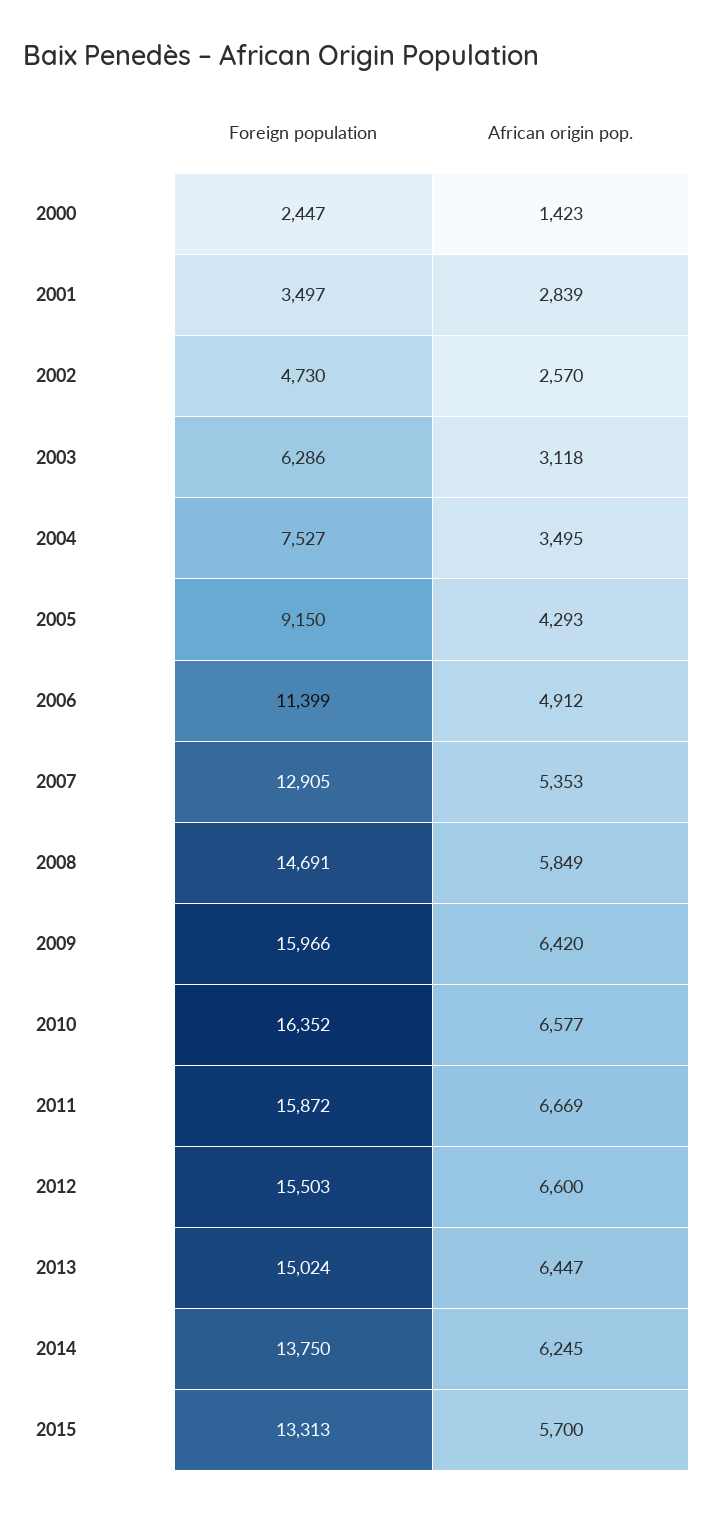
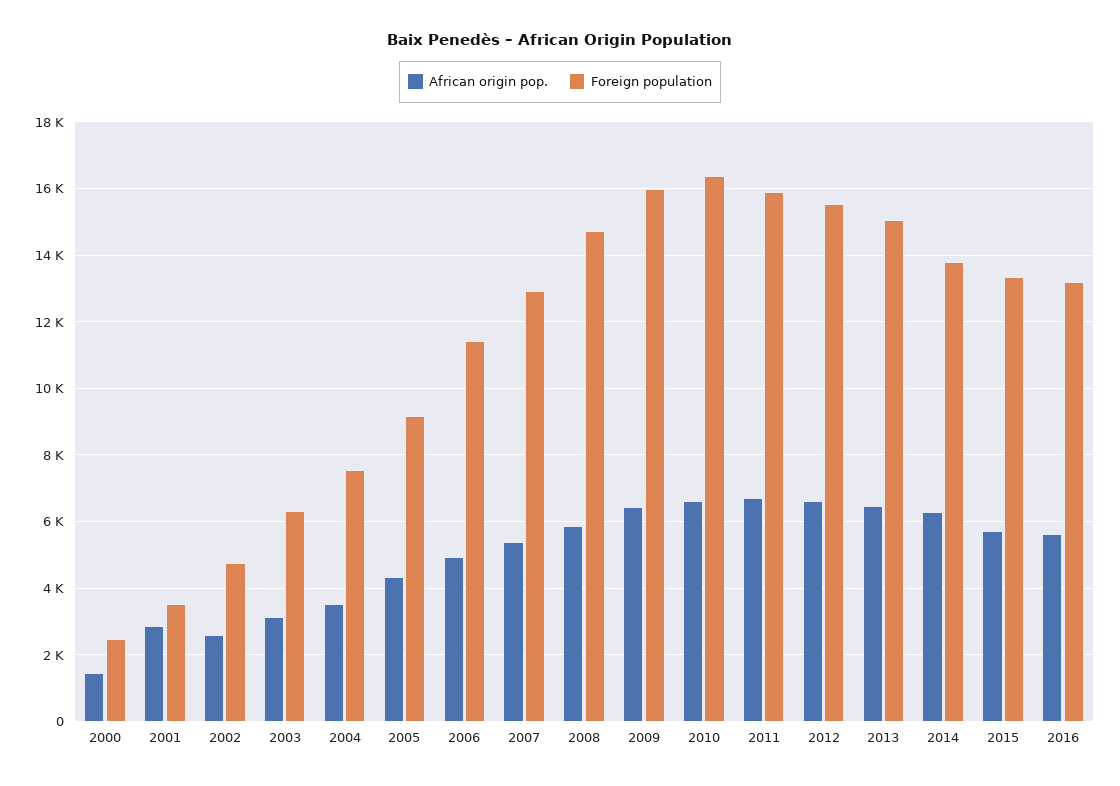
African origin pop., 2016: none -> 5600
Foreign population, 2016: none -> 13200

